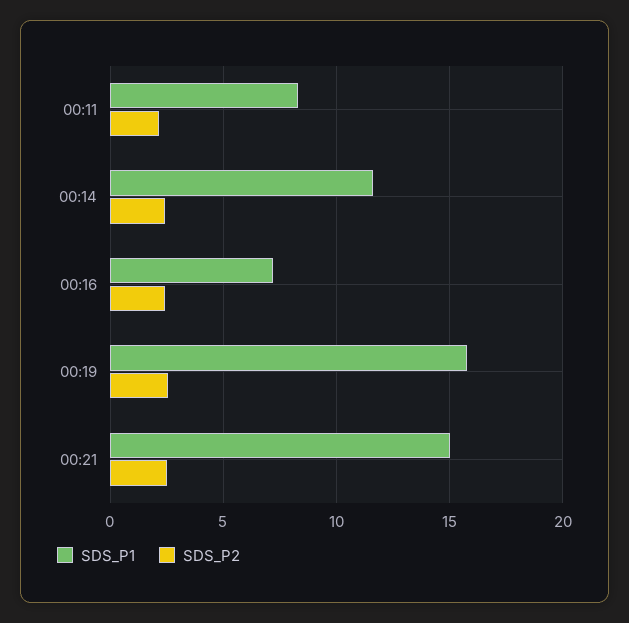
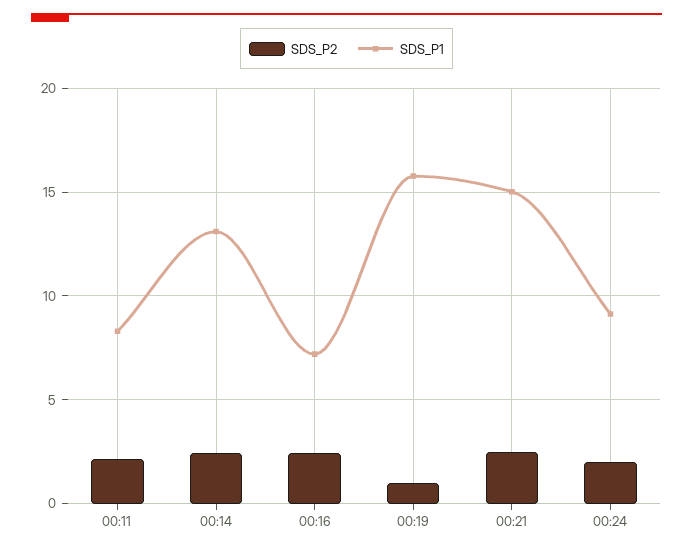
SDS_P1, 00:14: 11.5 -> 13
SDS_P2, 00:19: 2.5 -> 1
SDS_P2, 00:24: none -> 2
SDS_P1, 00:24: none -> 9

